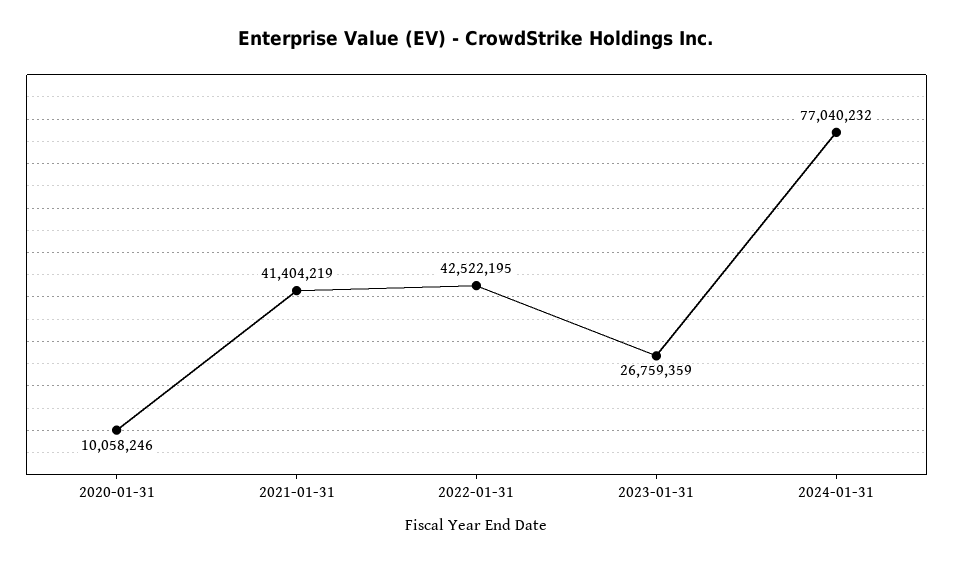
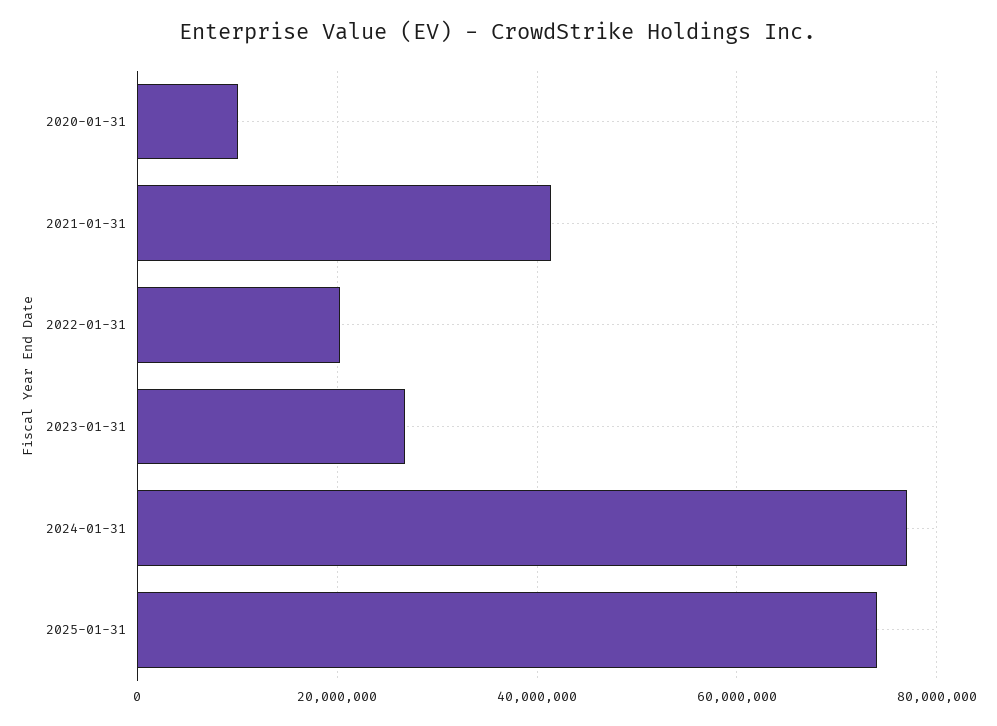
2022-01-31: 42522195 -> 20000000
2025-01-31: none -> 74000000

